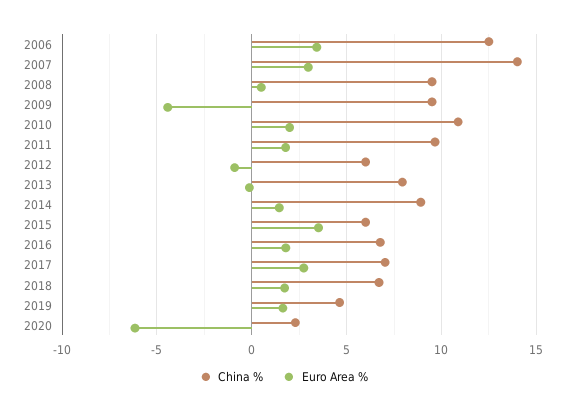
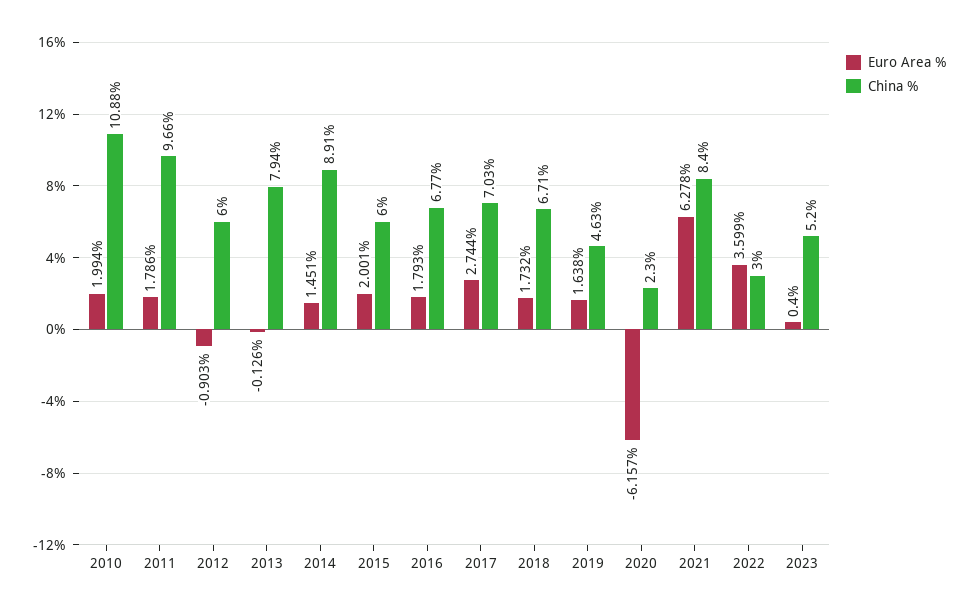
China %, 2006: 12.5 -> none
Euro Area %, 2006: 3.5 -> none
China %, 2007: 14 -> none
Euro Area %, 2007: 3 -> none
China %, 2008: 9.5 -> none
Euro Area %, 2008: 0.5 -> none
China %, 2009: 9.5 -> none
Euro Area %, 2009: -4.5 -> none
Euro Area %, 2015: 3.5 -> 2.001
Euro Area %, 2021: none -> 6.278
China %, 2021: none -> 8.4
Euro Area %, 2022: none -> 3.599
China %, 2022: none -> 3
Euro Area %, 2023: none -> 0.4
China %, 2023: none -> 5.2

